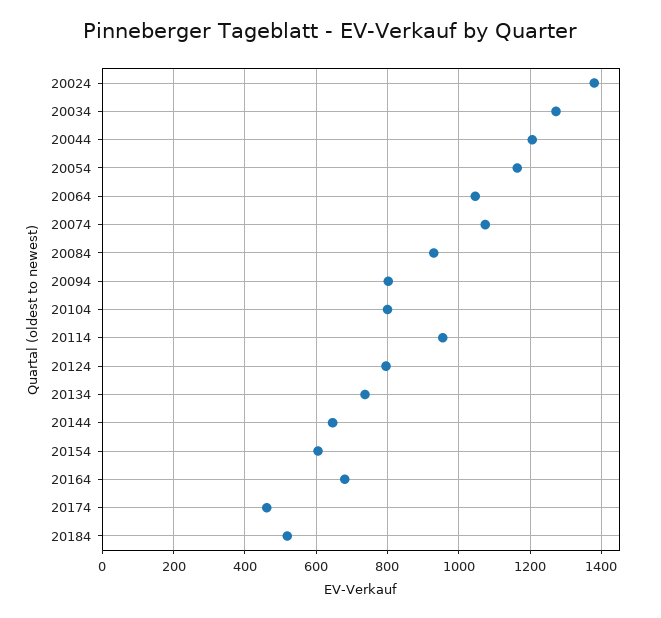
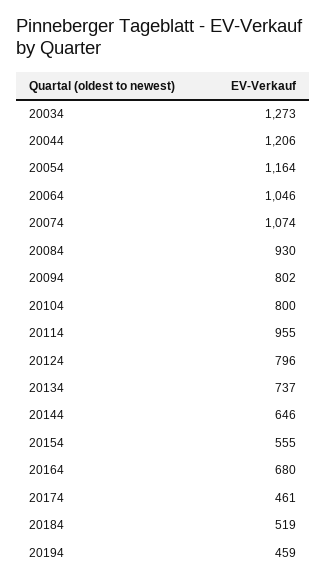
20024: 1380 -> none
20154: 600 -> 555
20194: none -> 459

